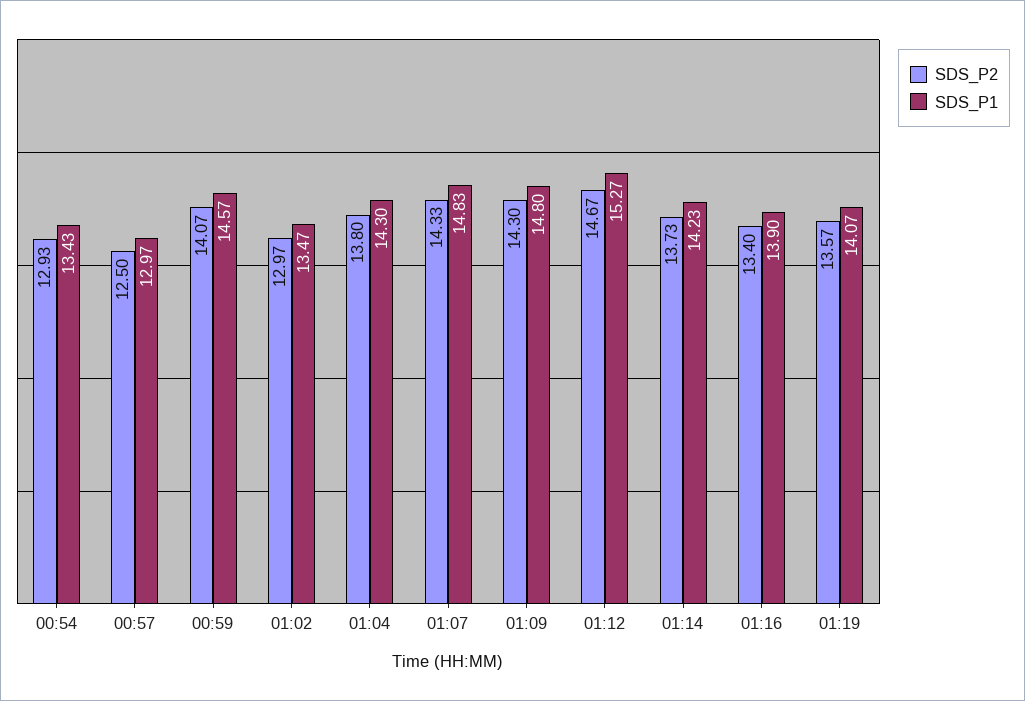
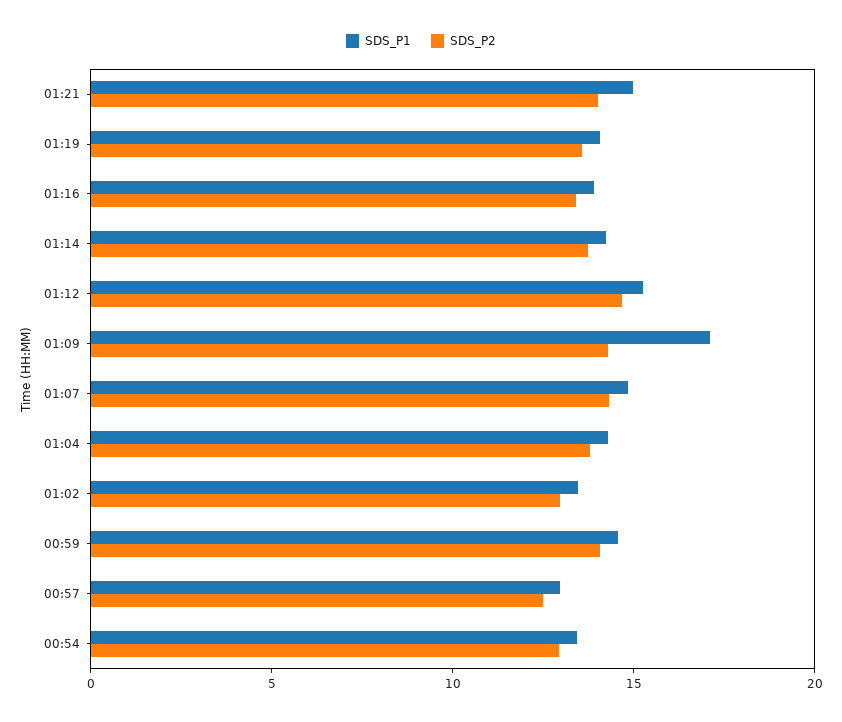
SDS_P1, 01:09: 14.8 -> 17
SDS_P1, 01:21: none -> 15
SDS_P2, 01:21: none -> 14

